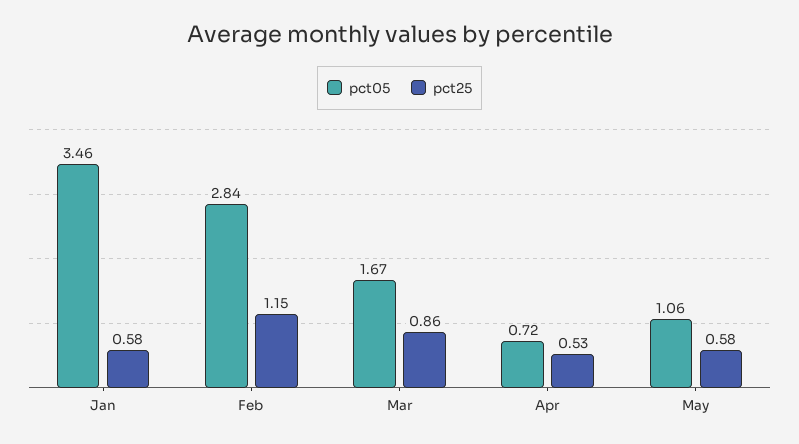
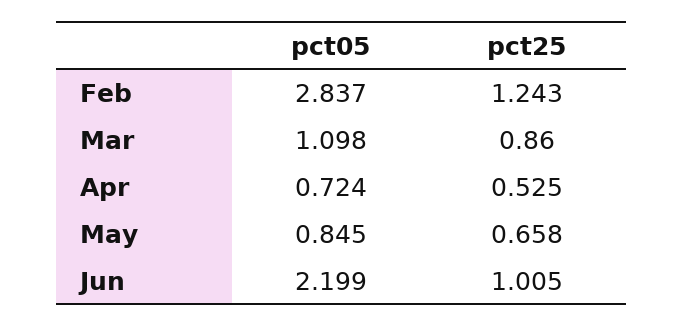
pct05, Jan: 3.46 -> none
pct25, Jan: 0.58 -> none
pct25, Feb: 1.15 -> 1.243
pct05, Mar: 1.67 -> 1.098
pct05, May: 1.06 -> 0.845
pct25, May: 0.58 -> 0.658
pct05, Jun: none -> 2.199
pct25, Jun: none -> 1.005

